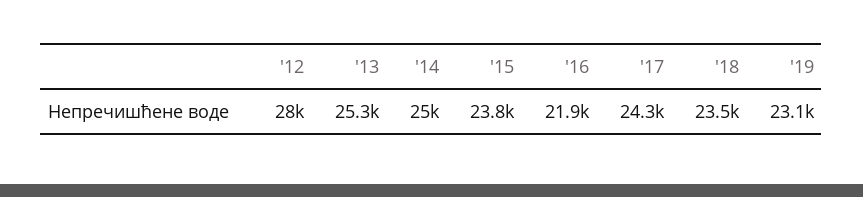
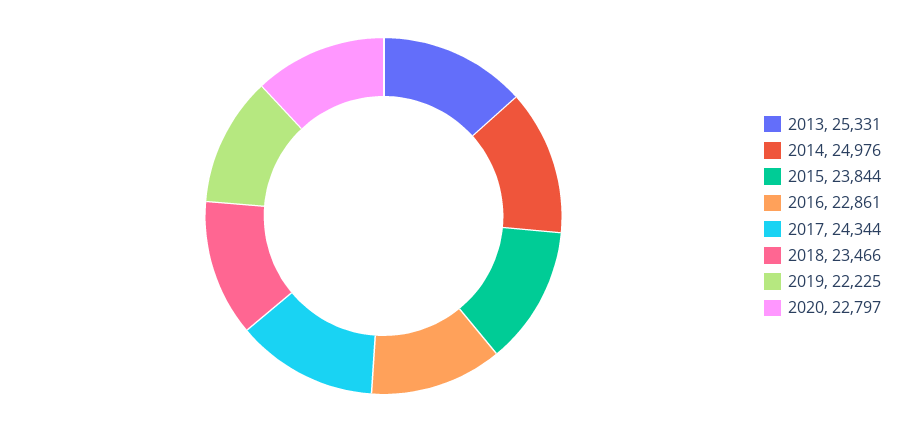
'12: 28000 -> none
'16: 21900 -> 22861
'19: 23100 -> 22225
2020: none -> 22797

